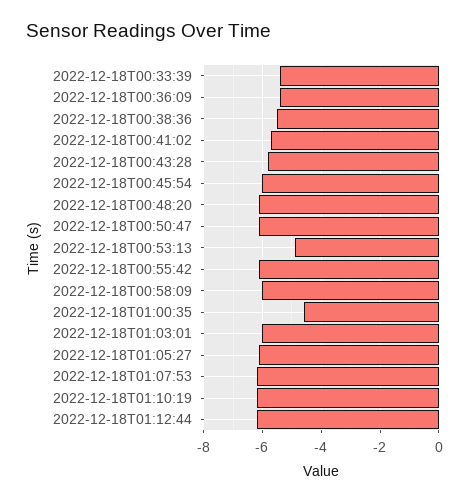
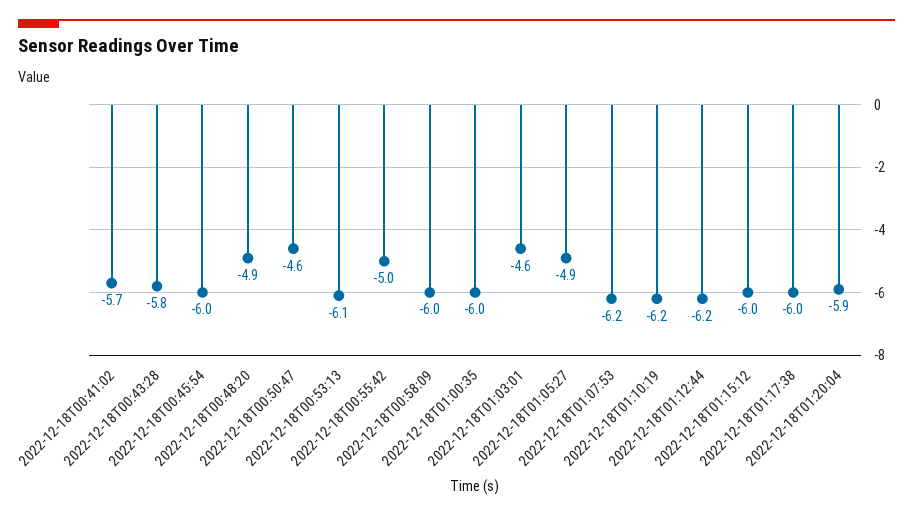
2022-12-18T00:33:39: -5.5 -> none
2022-12-18T00:36:09: -5.5 -> none
2022-12-18T00:38:36: -5.5 -> none
2022-12-18T00:48:20: -6 -> -4.9
2022-12-18T00:50:47: -6 -> -4.6
2022-12-18T00:53:13: -5 -> -6.1
2022-12-18T00:55:42: -6 -> -5
2022-12-18T01:00:35: -4.5 -> -6
2022-12-18T01:03:01: -6 -> -4.6
2022-12-18T01:05:27: -6 -> -4.9
2022-12-18T01:15:12: none -> -6
2022-12-18T01:17:38: none -> -6
2022-12-18T01:20:04: none -> -5.9

